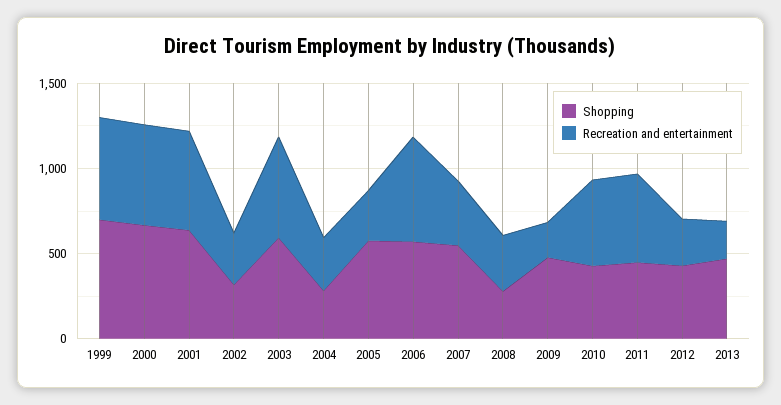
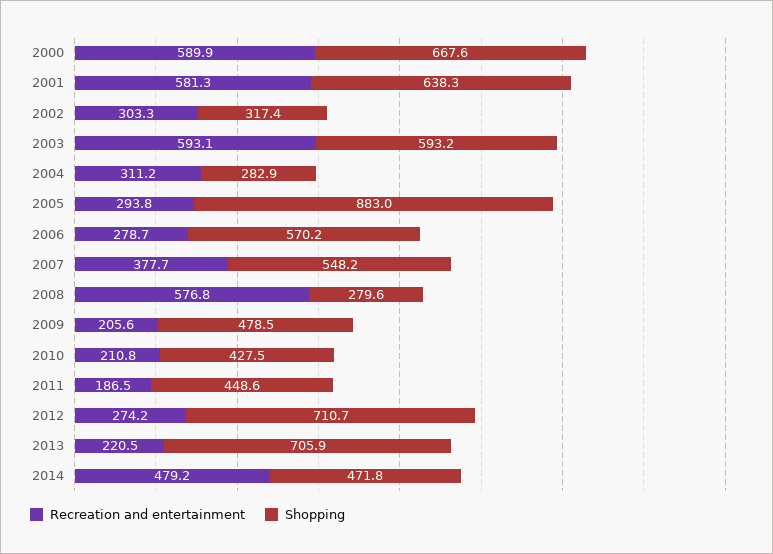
Shopping, 1999: 700 -> none
Recreation and entertainment, 1999: 600 -> none
Shopping, 2005: 600 -> 883
Recreation and entertainment, 2006: 600 -> 278.7
Recreation and entertainment, 2008: 300 -> 576.8
Recreation and entertainment, 2010: 500 -> 210.8
Recreation and entertainment, 2011: 500 -> 186.5
Shopping, 2012: 400 -> 710.7
Shopping, 2013: 500 -> 705.9
Recreation and entertainment, 2014: none -> 479.2
Shopping, 2014: none -> 471.8

